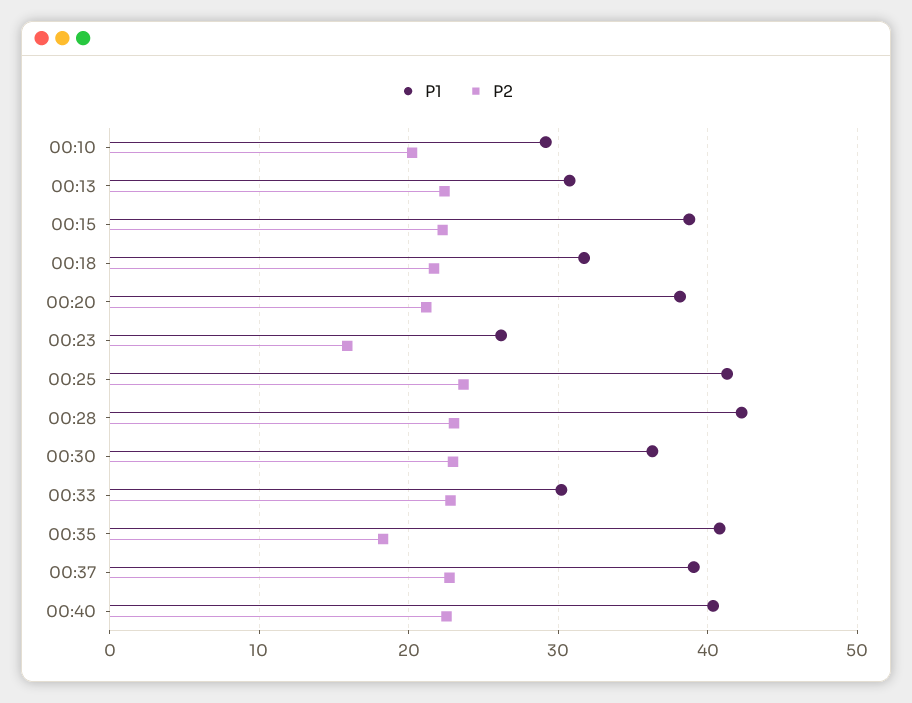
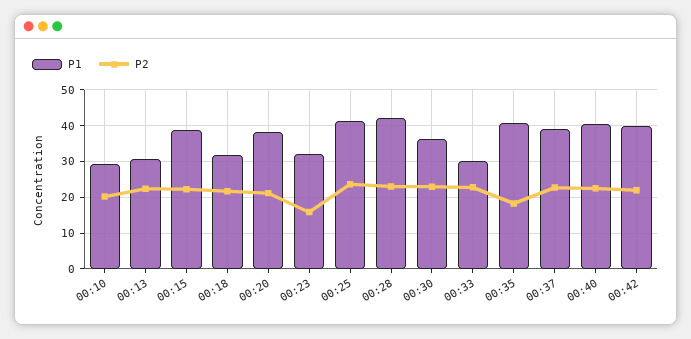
P1, 00:23: 26 -> 32
P1, 00:42: none -> 40
P2, 00:42: none -> 22

